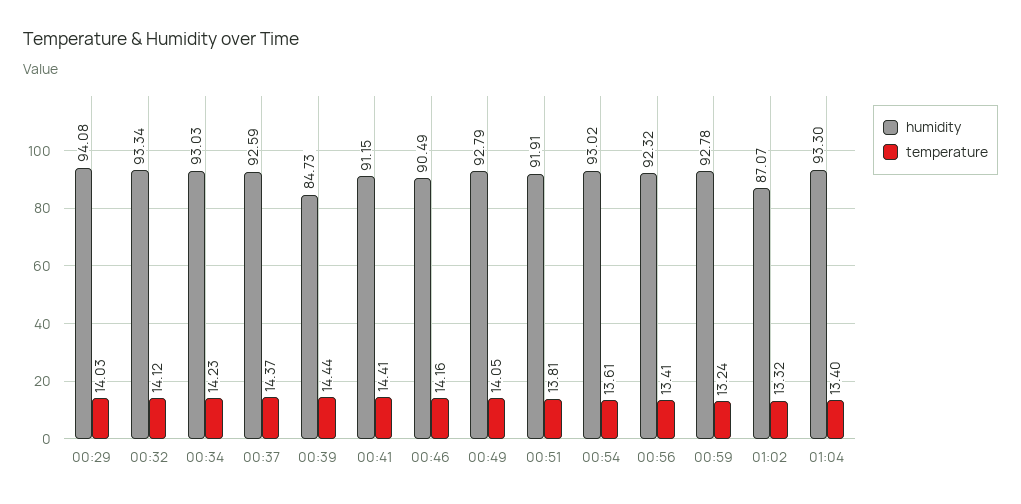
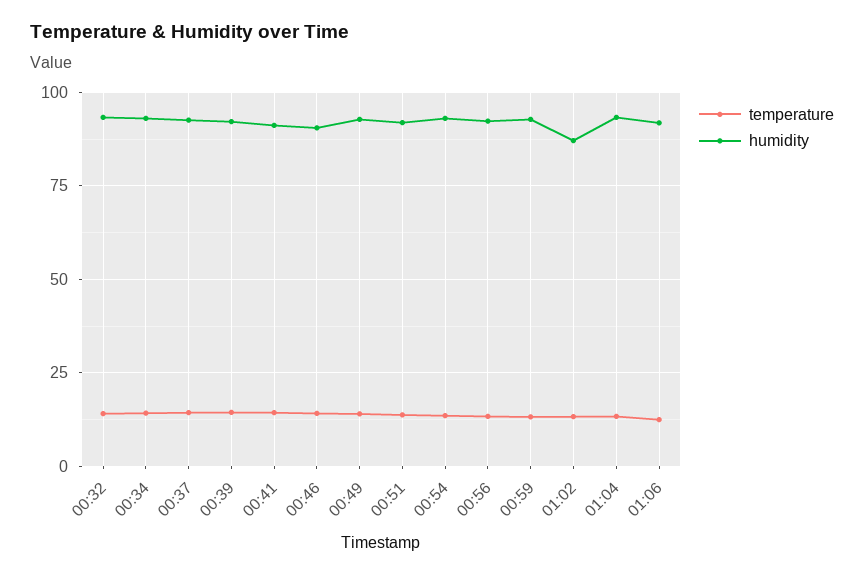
humidity, 00:29: 94.08 -> none
temperature, 00:29: 14.03 -> none
humidity, 00:39: 84.73 -> 92.5
temperature, 01:06: none -> 12.5
humidity, 01:06: none -> 92.5

